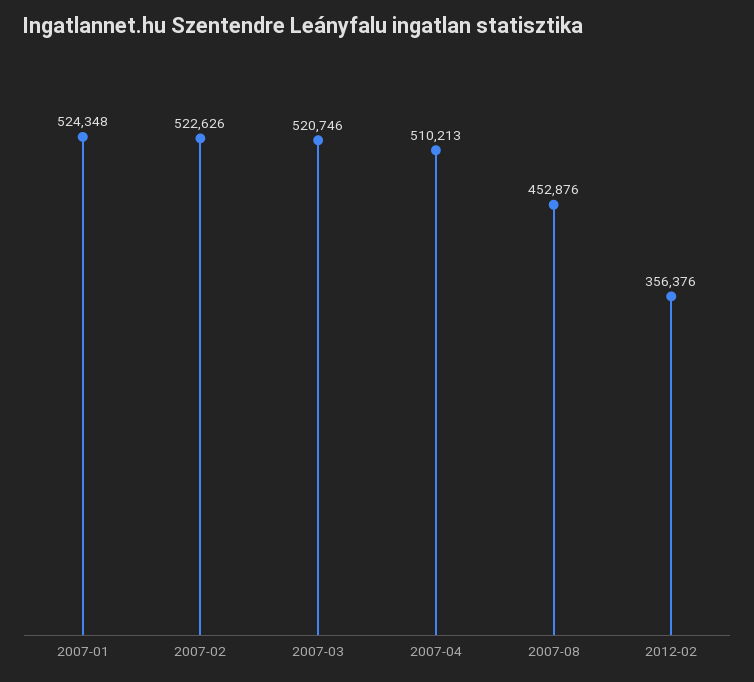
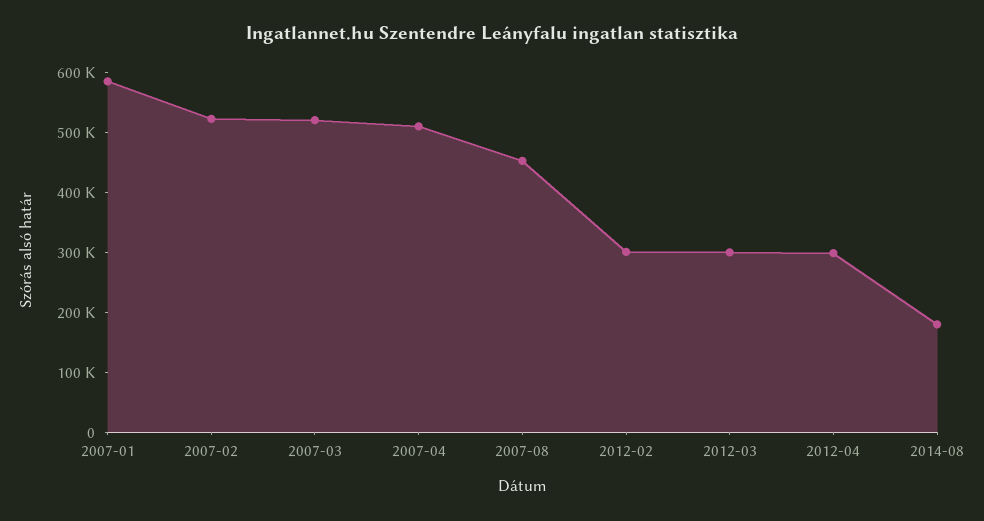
2007-01: 524348 -> 580000
2012-02: 356376 -> 300000
2012-03: none -> 300000
2012-04: none -> 300000
2014-08: none -> 180000

